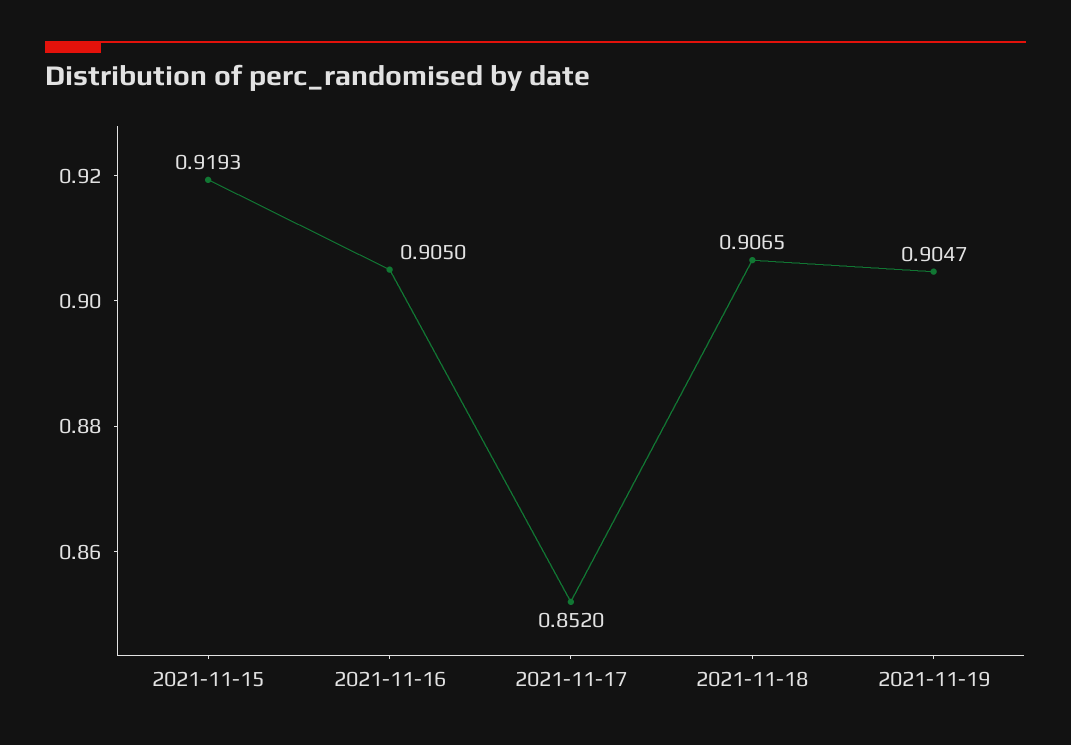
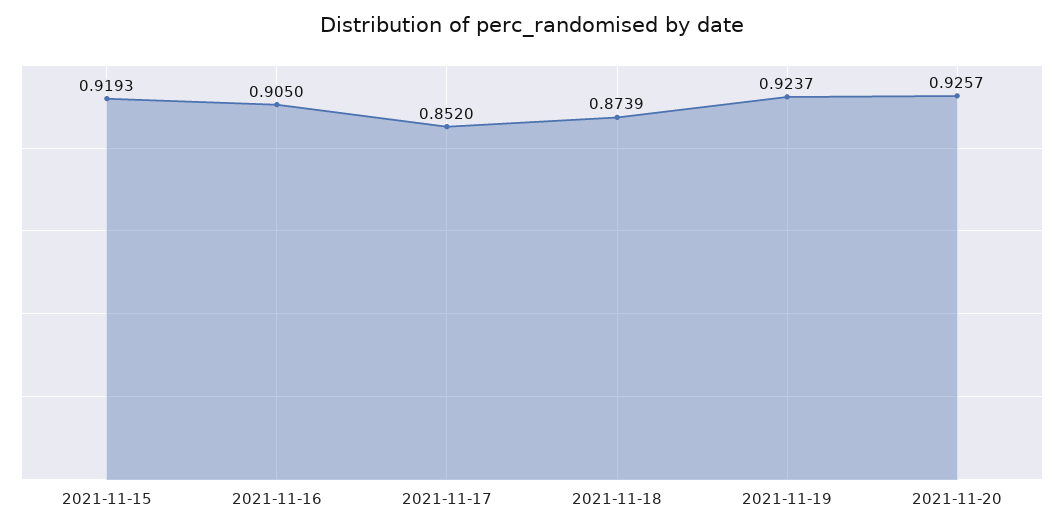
2021-11-18: 0.9065 -> 0.8739
2021-11-19: 0.9047 -> 0.9237
2021-11-20: none -> 0.9257

